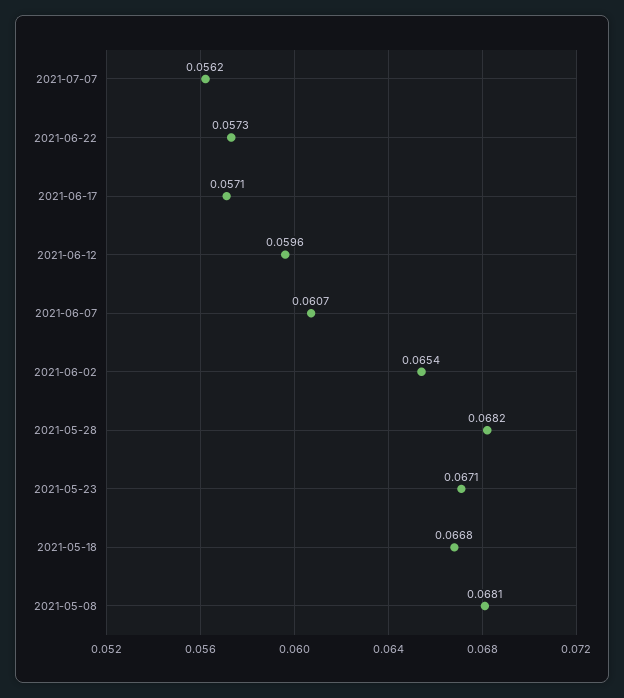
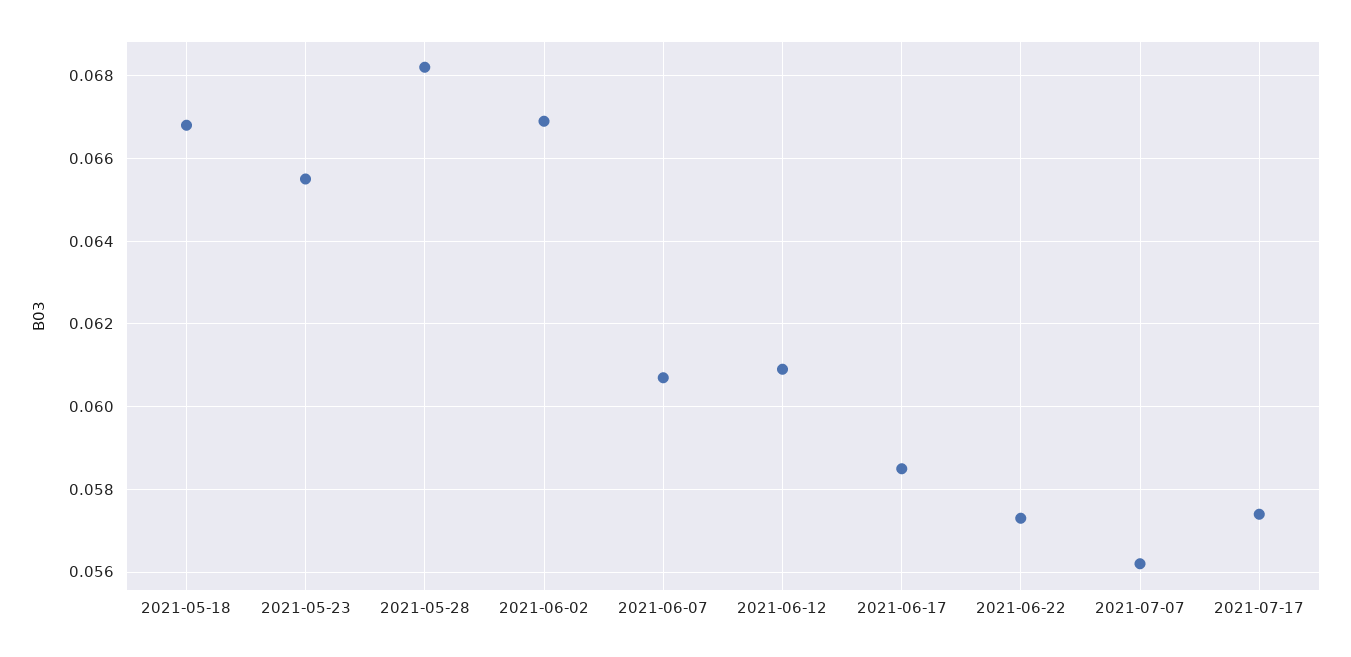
2021-06-17: 0.0571 -> 0.0585
2021-06-12: 0.0596 -> 0.061
2021-06-02: 0.0654 -> 0.067
2021-05-23: 0.0671 -> 0.0655
2021-05-08: 0.0681 -> none
2021-07-17: none -> 0.0575

